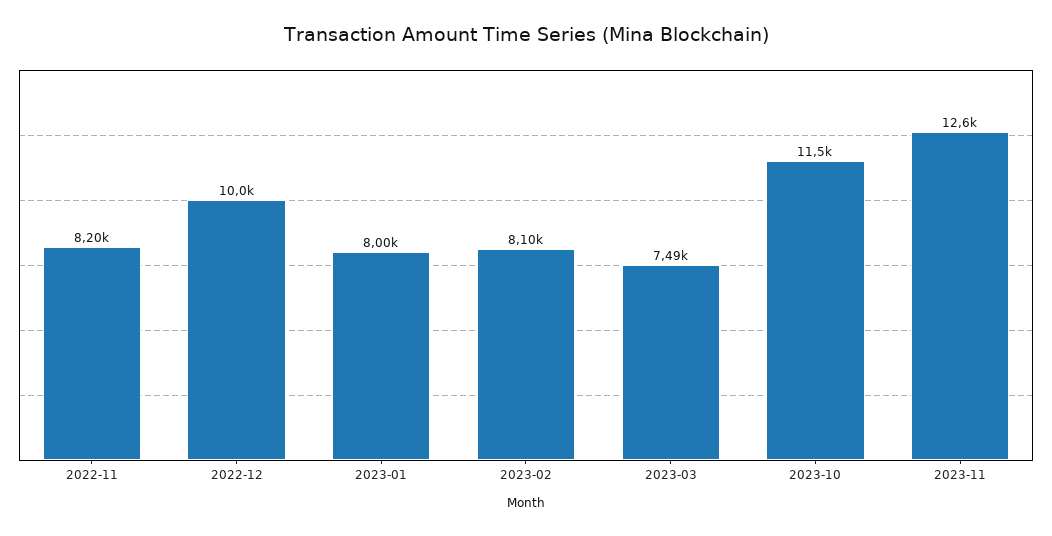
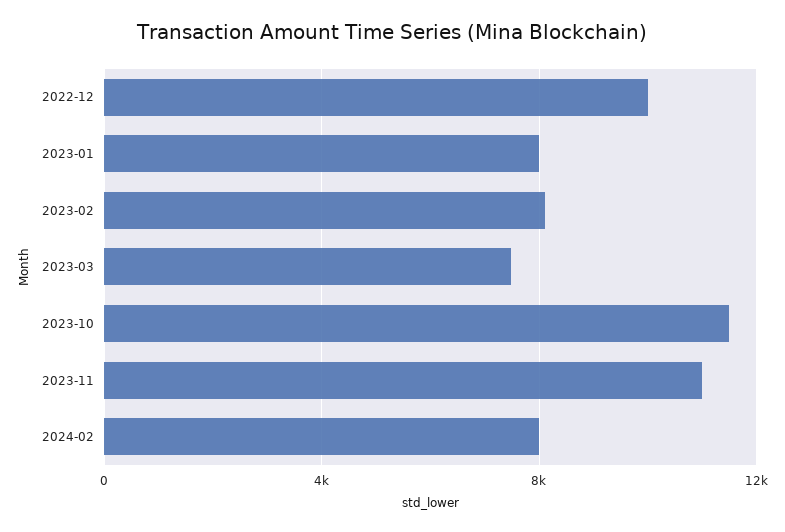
2022-11: 8200 -> none
2023-11: 12600 -> 11000
2024-02: none -> 8000

